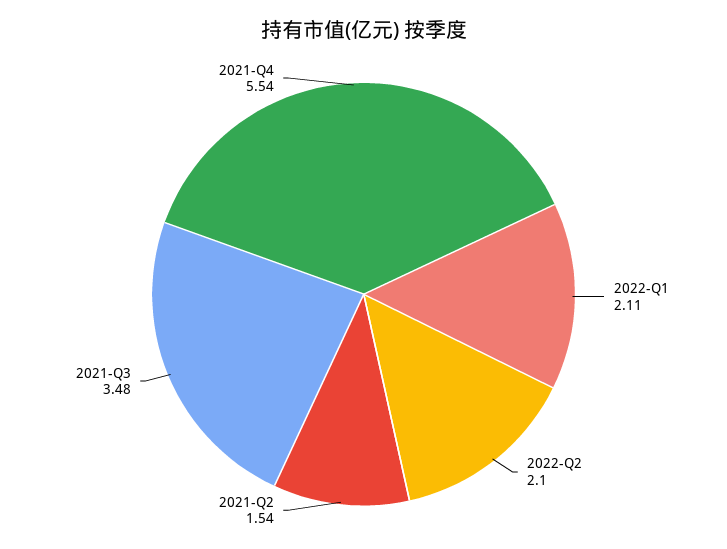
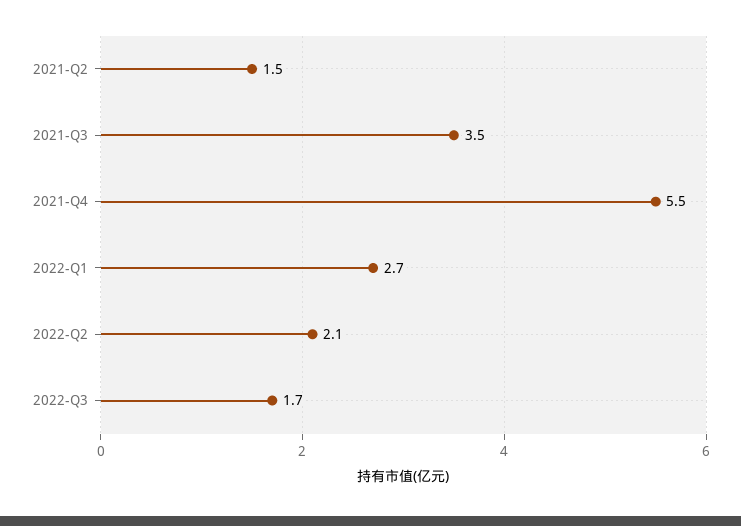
2022-Q1: 2.11 -> 2.7
2022-Q3: none -> 1.7

